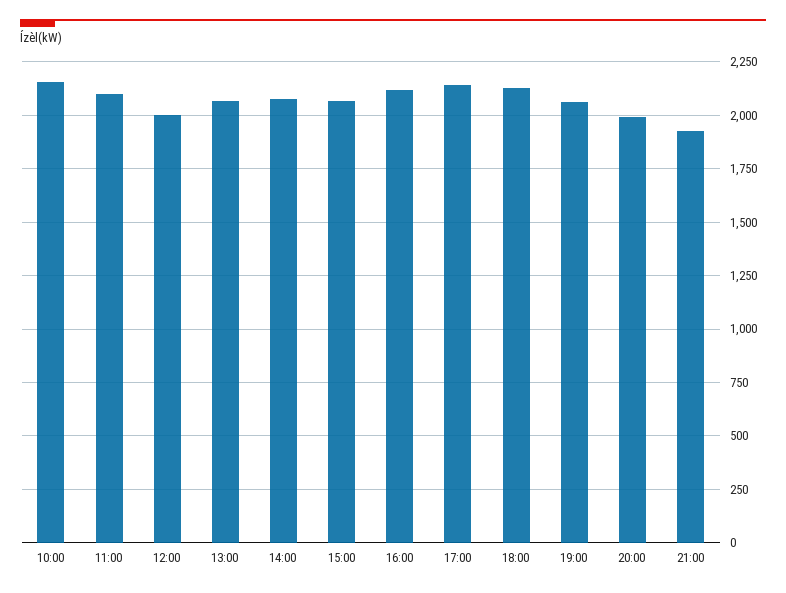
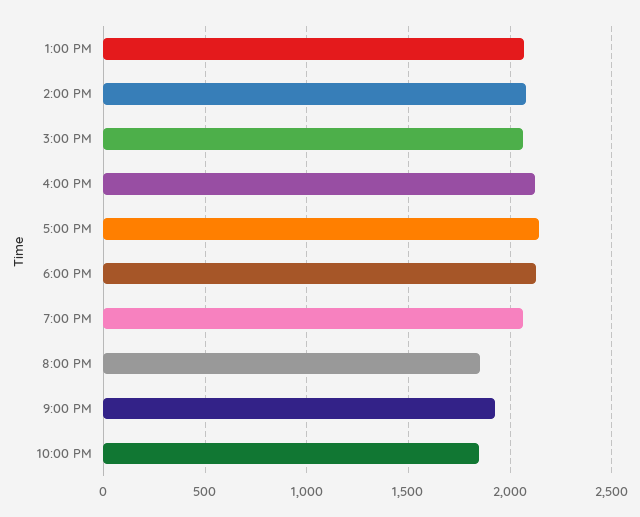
10:00: 2150 -> none
11:00: 2100 -> none
12:00: 2000 -> none
20:00: 2000 -> 1850
10:00 PM: none -> 1850

